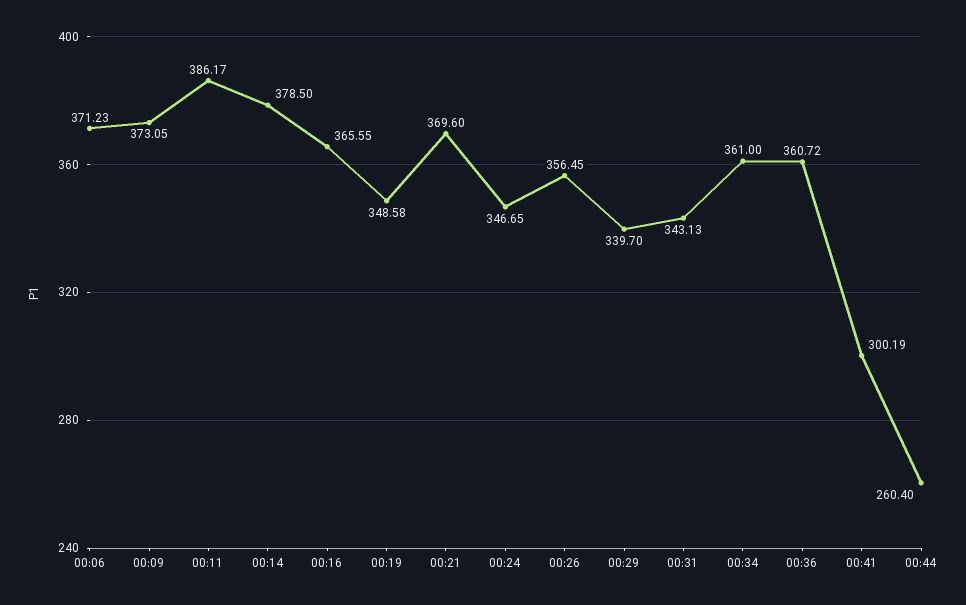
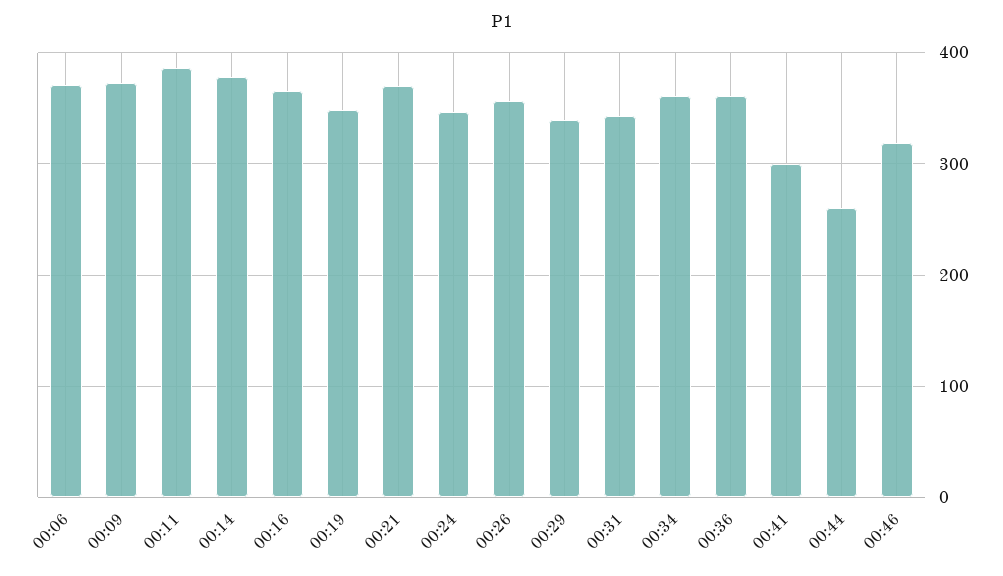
00:46: none -> 320

